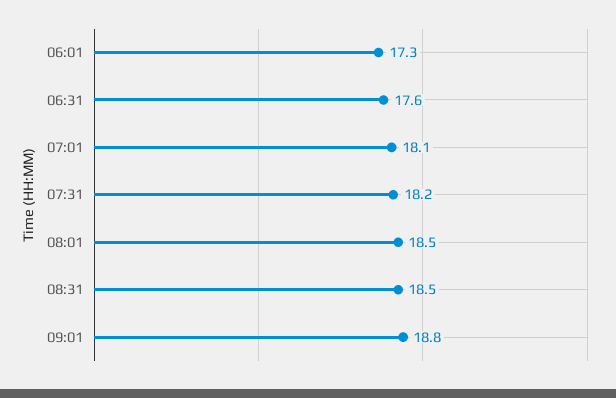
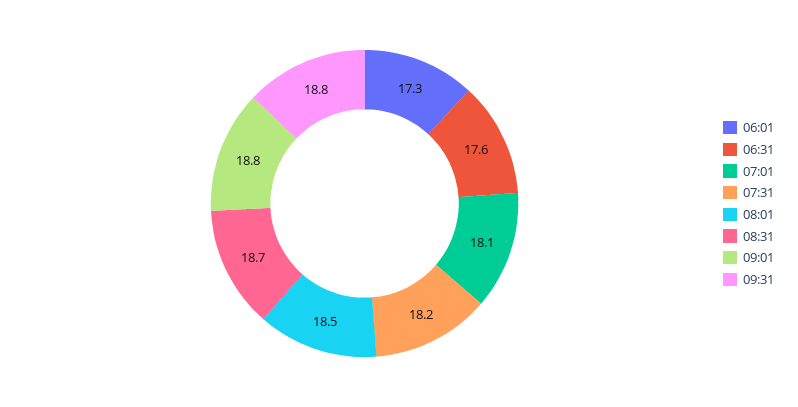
08:31: 18.5 -> 18.7
09:31: none -> 18.8

